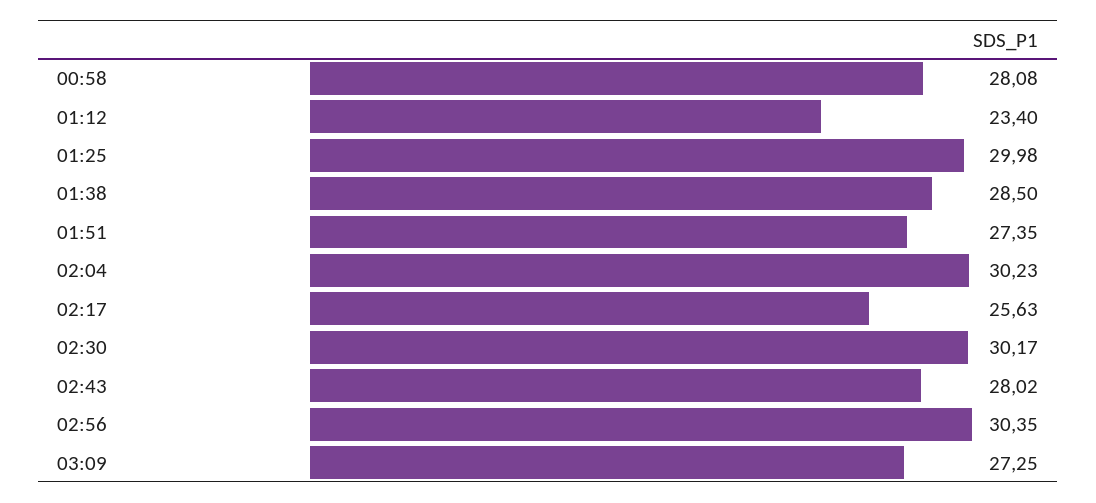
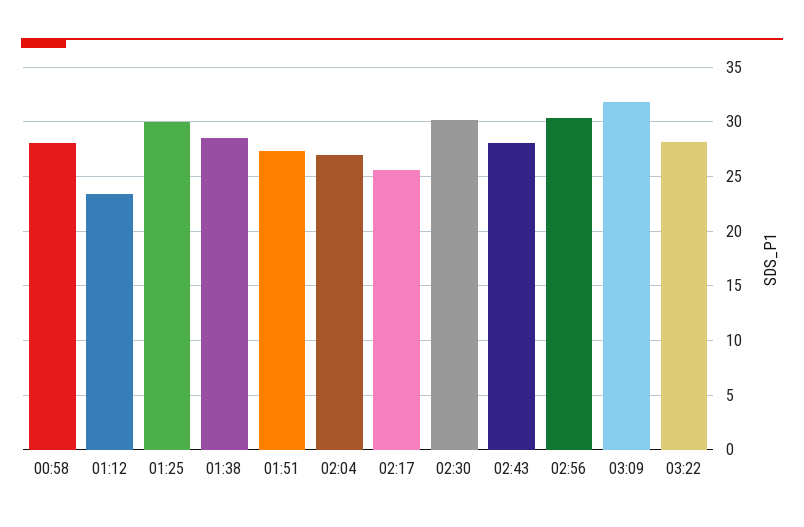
02:04: 30.23 -> 27
03:09: 27.25 -> 32
03:22: none -> 28

